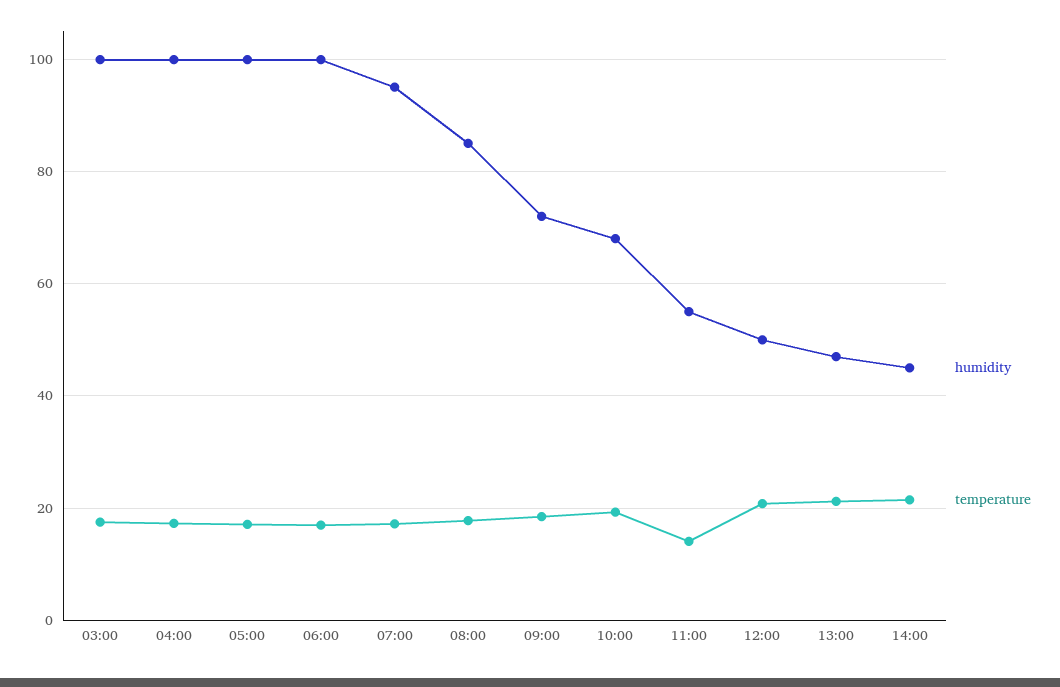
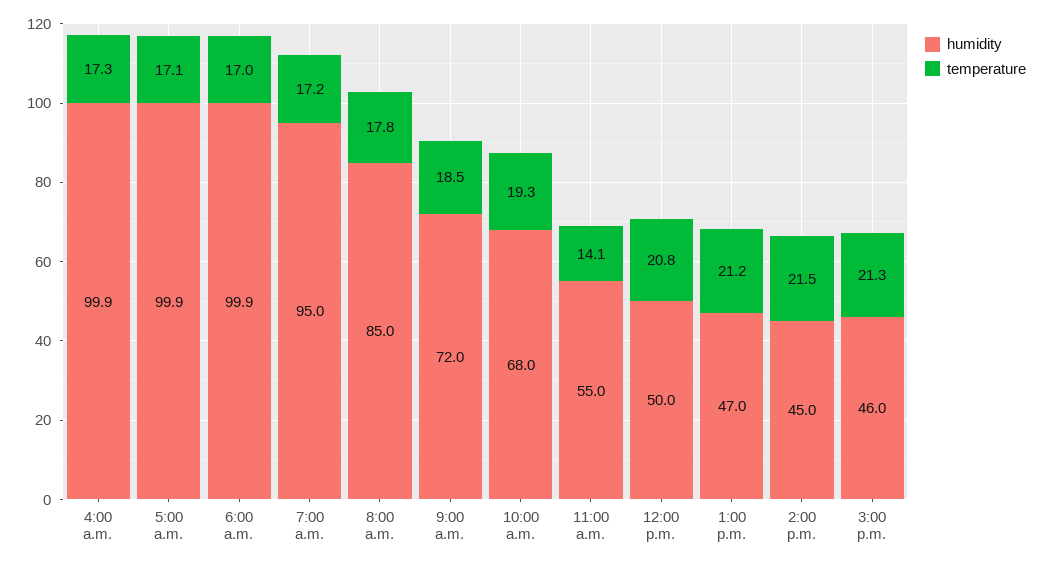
humidity, 03:00: 100 -> none
temperature, 03:00: 18 -> none
humidity, 3:00 p.m.: none -> 46
temperature, 3:00 p.m.: none -> 21.3

